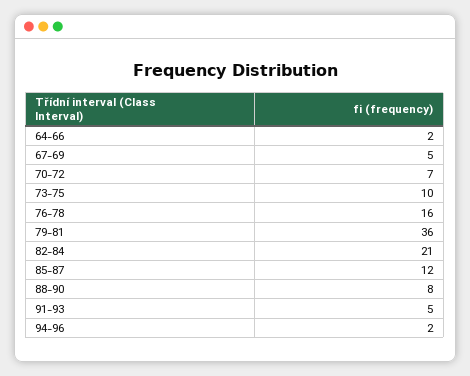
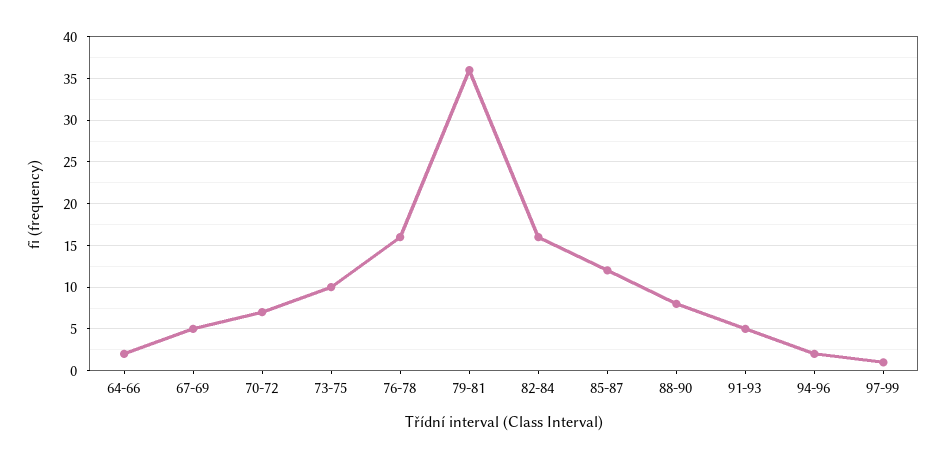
82-84: 21 -> 16
97-99: none -> 1

